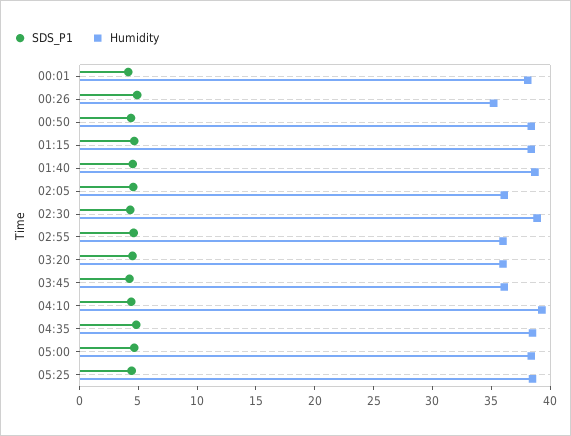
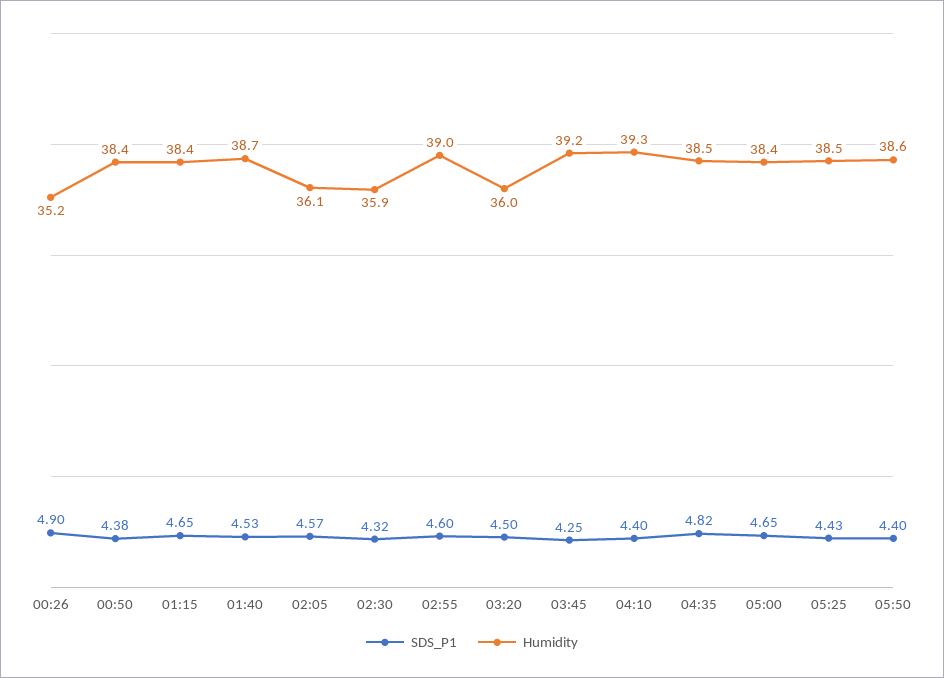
SDS_P1, 00:01: 4 -> none
Humidity, 00:01: 38 -> none
Humidity, 02:30: 39 -> 35.9
Humidity, 02:55: 36 -> 39
Humidity, 03:45: 36 -> 39.2
SDS_P1, 05:50: none -> 4.4
Humidity, 05:50: none -> 38.6

